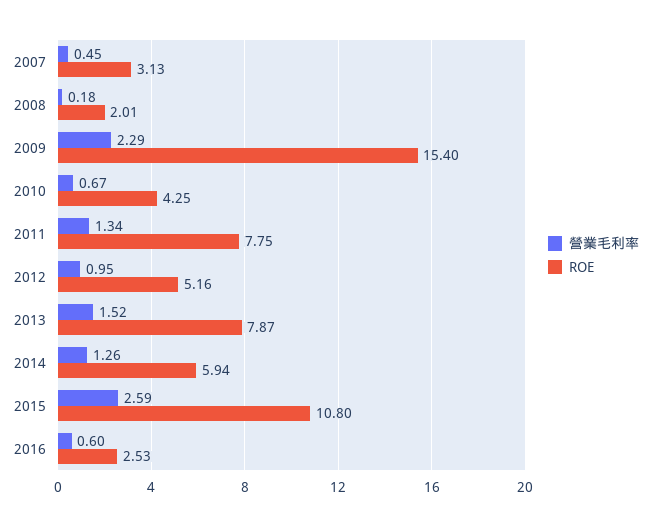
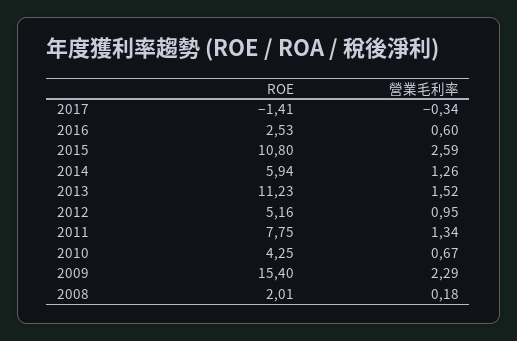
營業毛利率, 2007: 0.45 -> none
ROE, 2007: 3.13 -> none
ROE, 2013: 7.87 -> 11.23
ROE, 2017: none -> -1.41
營業毛利率, 2017: none -> -0.34

